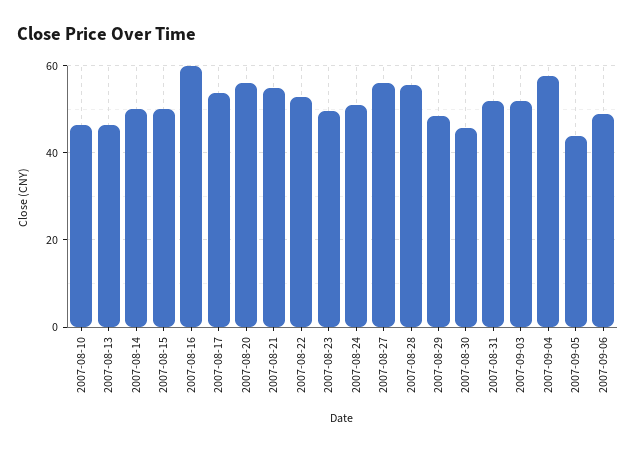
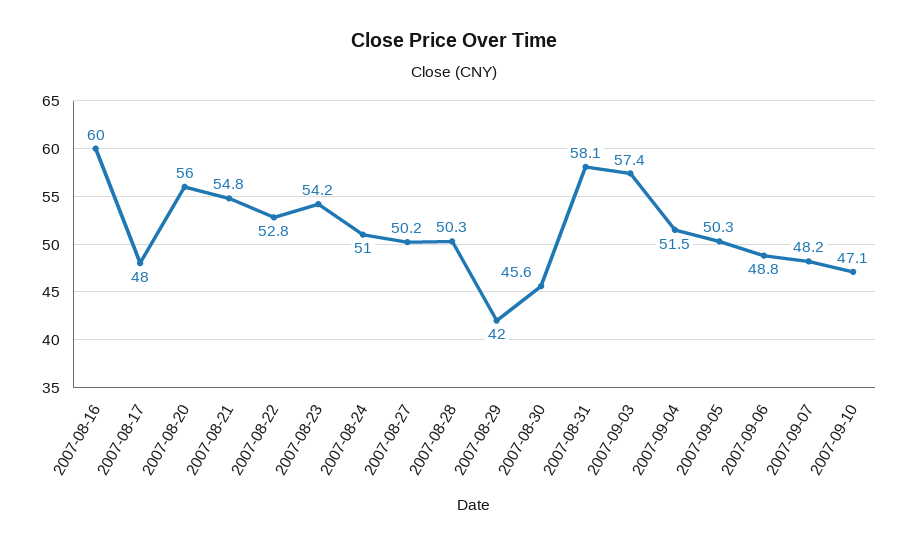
2007-08-10: 46 -> none
2007-08-13: 46 -> none
2007-08-14: 50 -> none
2007-08-15: 50 -> none
2007-08-17: 54 -> 48
2007-08-23: 50 -> 54.2
2007-08-27: 56 -> 50.2
2007-08-28: 56 -> 50.3
2007-08-29: 48 -> 42
2007-08-31: 52 -> 58.1
2007-09-03: 52 -> 57.4
2007-09-04: 58 -> 51.5
2007-09-05: 44 -> 50.3
2007-09-07: none -> 48.2
2007-09-10: none -> 47.1

